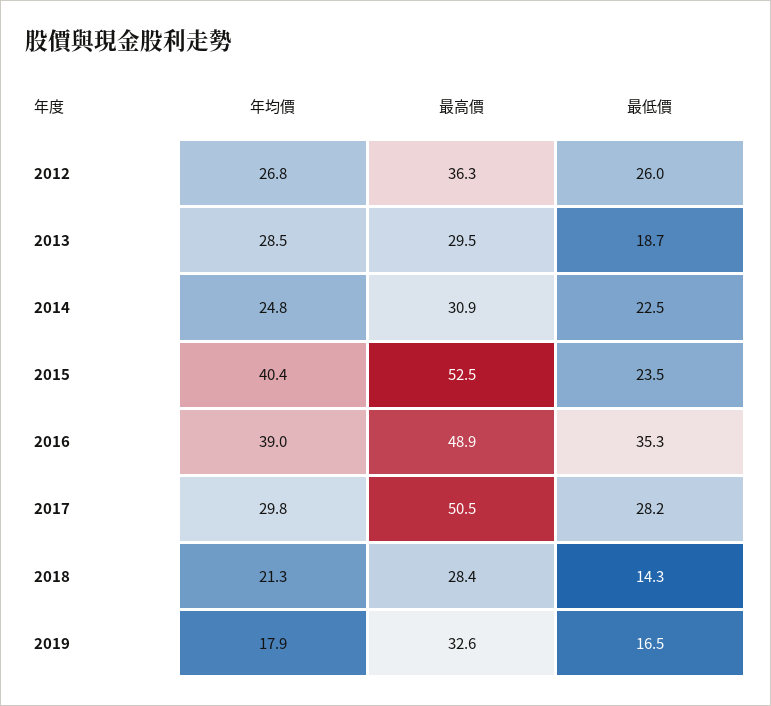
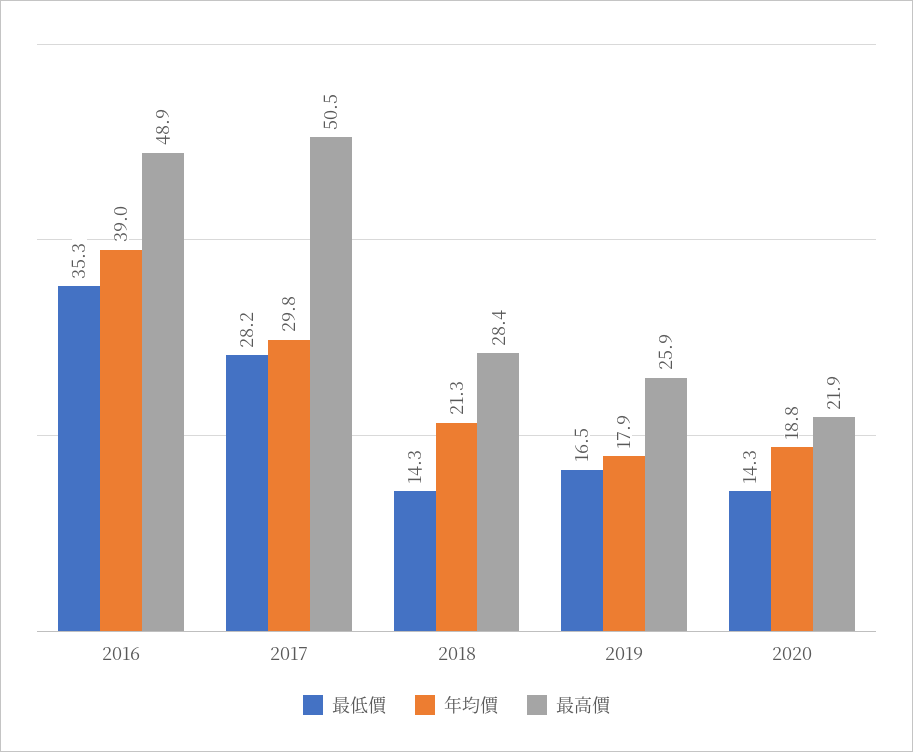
年均價, 2012: 26.8 -> none
最高價, 2012: 36.3 -> none
最低價, 2012: 26 -> none
年均價, 2013: 28.5 -> none
最高價, 2013: 29.5 -> none
最低價, 2013: 18.7 -> none
年均價, 2014: 24.8 -> none
最高價, 2014: 30.9 -> none
最低價, 2014: 22.5 -> none
年均價, 2015: 40.4 -> none
最高價, 2015: 52.5 -> none
最低價, 2015: 23.5 -> none
最高價, 2019: 32.6 -> 25.9
最低價, 2020: none -> 14.3
年均價, 2020: none -> 18.8
最高價, 2020: none -> 21.9

